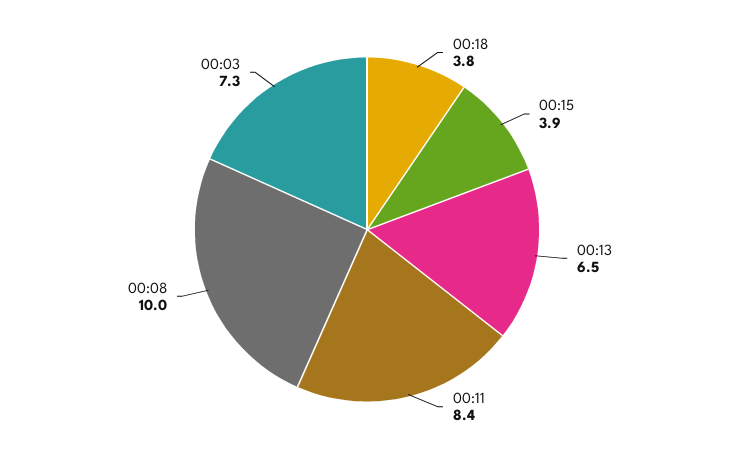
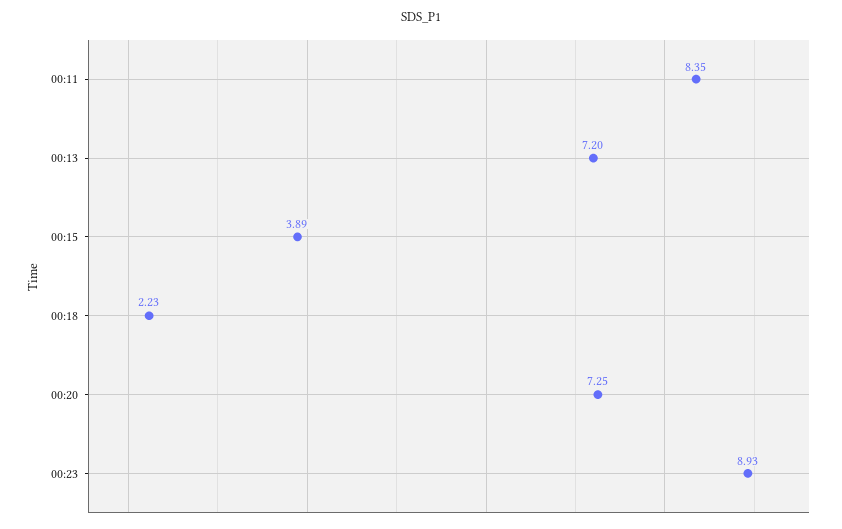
00:18: 3.8 -> 2.23
00:13: 6.5 -> 7.2
00:08: 10 -> none
00:03: 7.3 -> none
00:20: none -> 7.25
00:23: none -> 8.93

